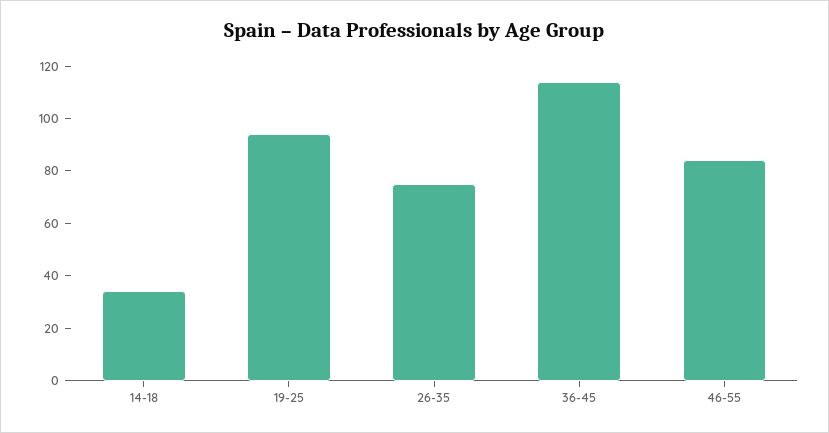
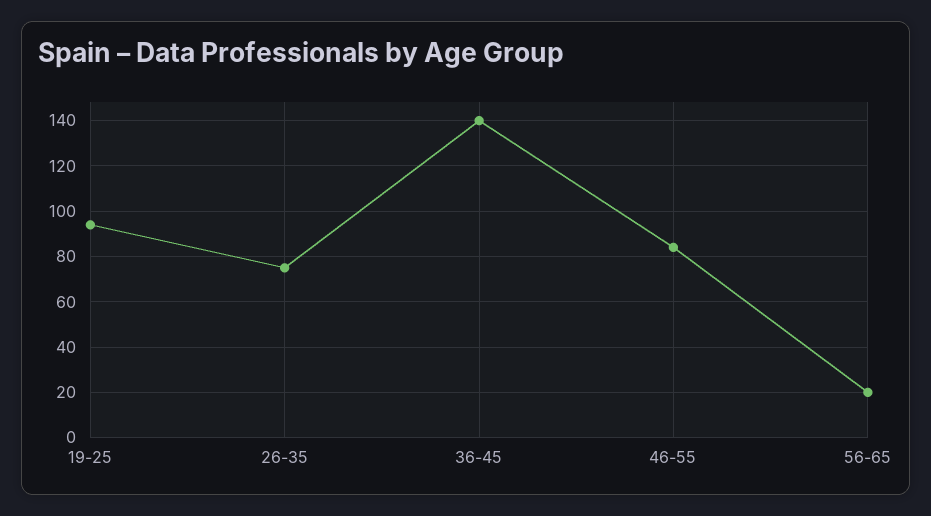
14-18: 35 -> none
36-45: 115 -> 140
56-65: none -> 20

